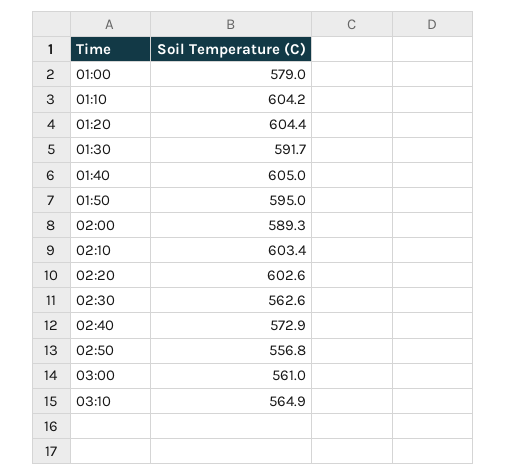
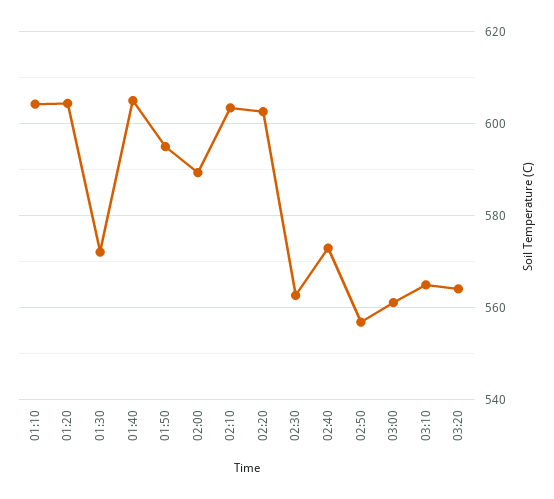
01:00: 579 -> none
01:30: 591.7 -> 572
03:20: none -> 564

